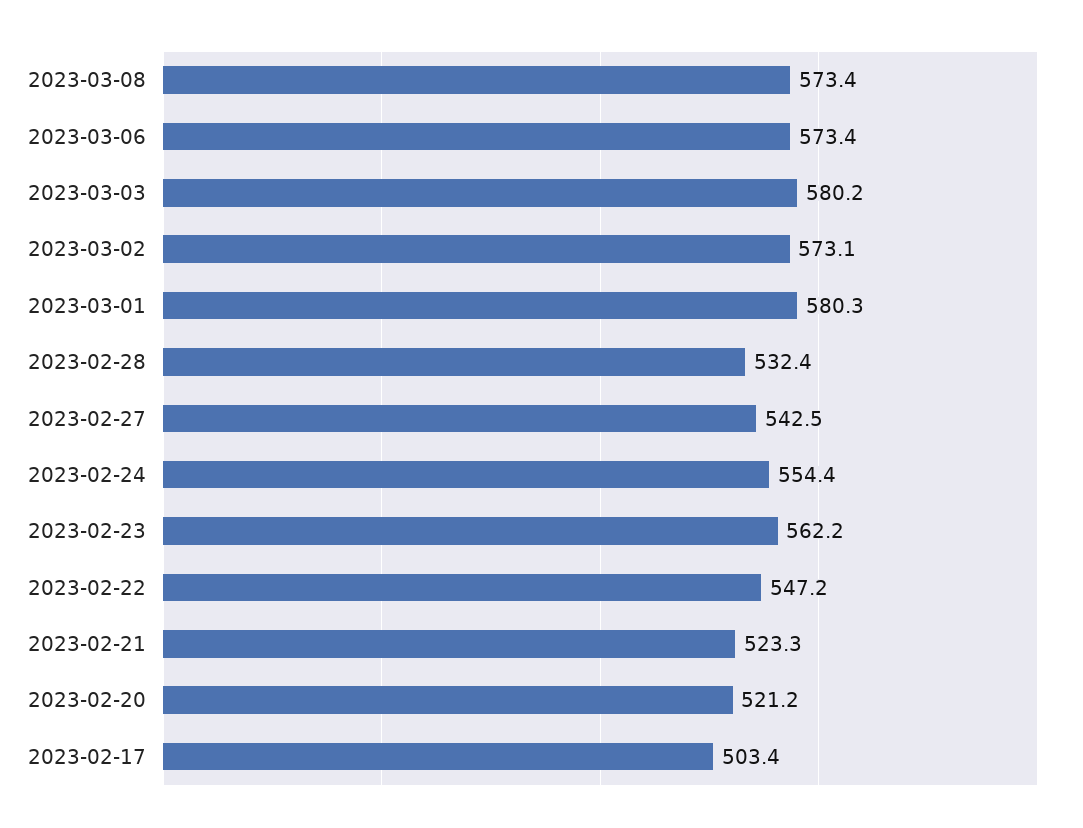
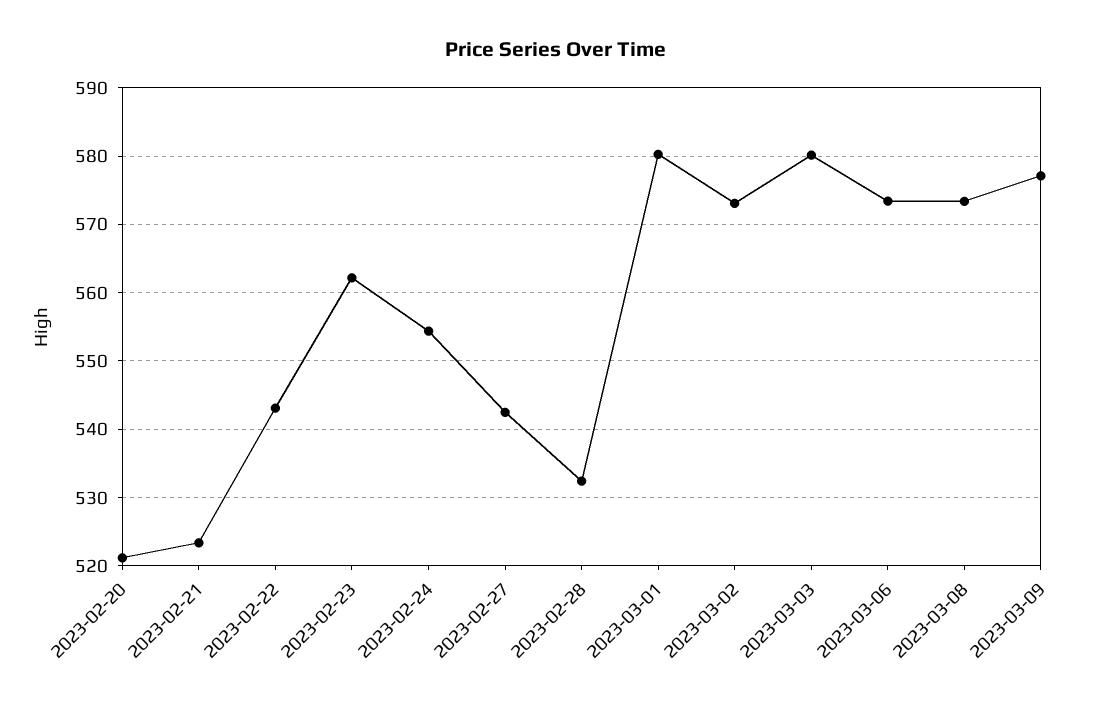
2023-02-22: 547.2 -> 543
2023-02-17: 503.4 -> none
2023-03-09: none -> 577

